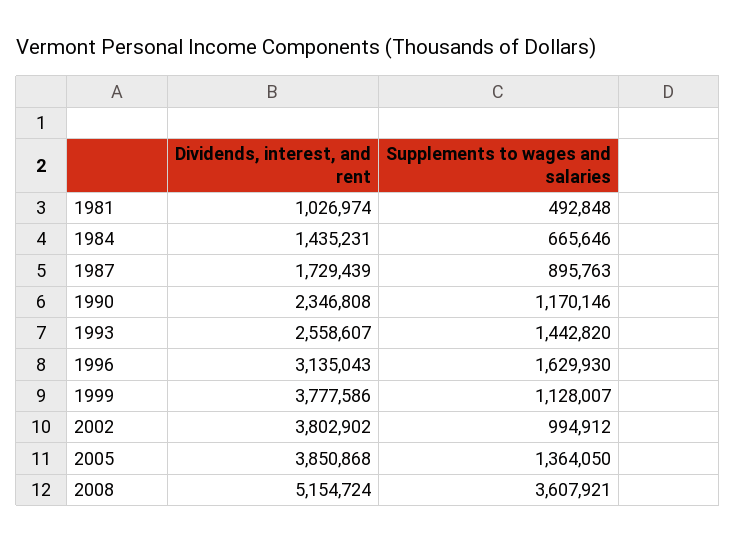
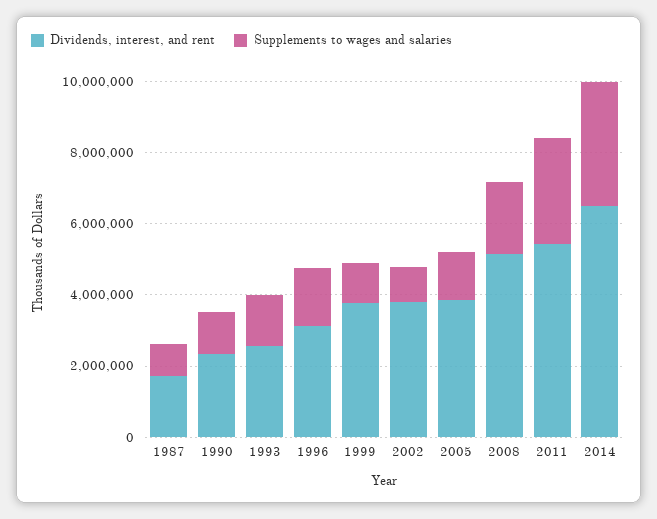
Dividends, interest, and rent, 1981: 1026974 -> none
Supplements to wages and salaries, 1981: 492848 -> none
Dividends, interest, and rent, 1984: 1435231 -> none
Supplements to wages and salaries, 1984: 665646 -> none
Supplements to wages and salaries, 2008: 3607921 -> 2000000
Dividends, interest, and rent, 2011: none -> 5500000
Supplements to wages and salaries, 2011: none -> 3000000
Dividends, interest, and rent, 2014: none -> 6500000
Supplements to wages and salaries, 2014: none -> 3500000

